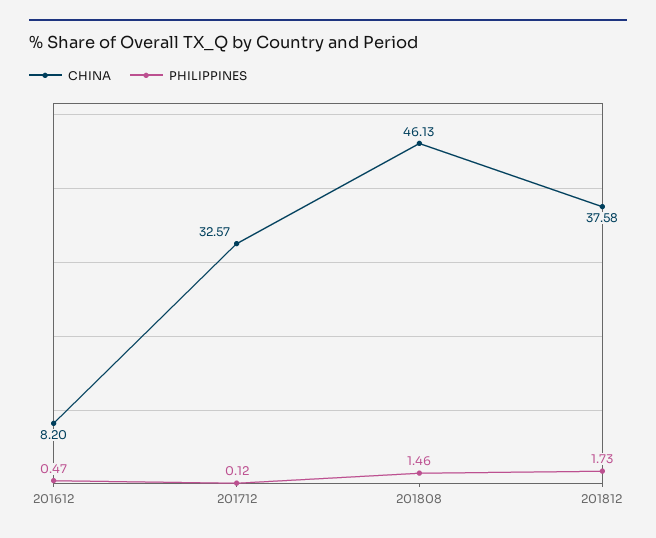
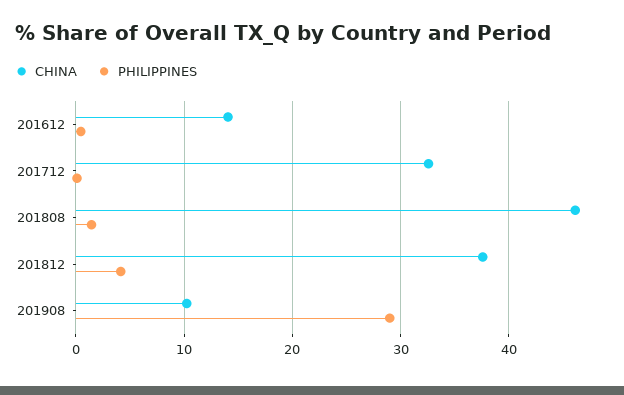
CHINA, 201612: 8.2 -> 14
PHILIPPINES, 201812: 1.73 -> 4
CHINA, 201908: none -> 10
PHILIPPINES, 201908: none -> 29

